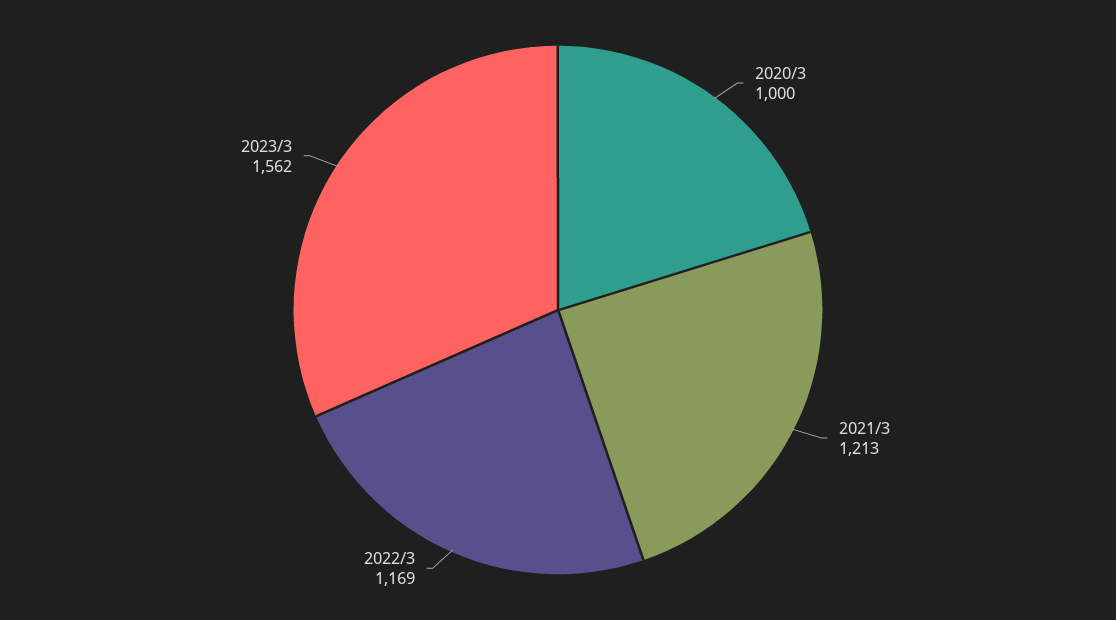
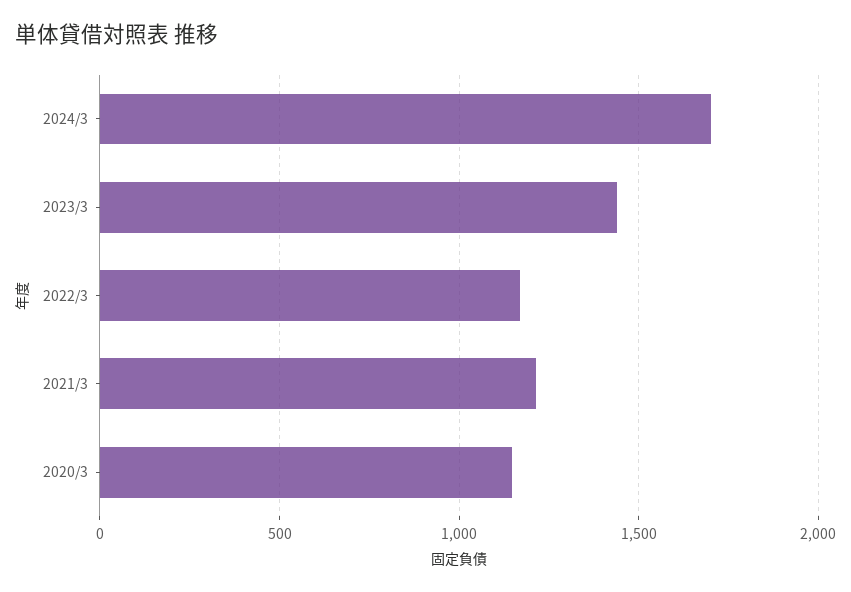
2020/3: 1000 -> 1150
2023/3: 1562 -> 1450
2024/3: none -> 1700

